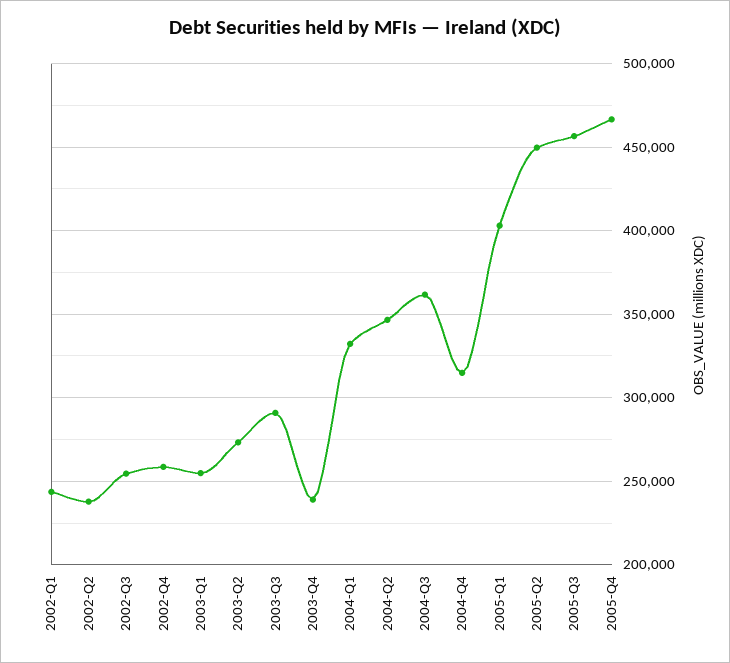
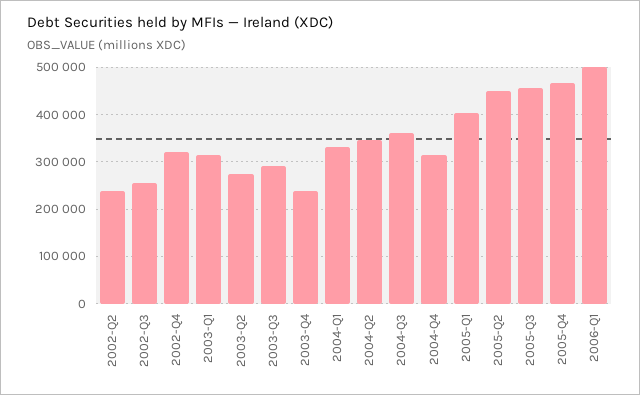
2002-Q1: 245000 -> none
2002-Q4: 260000 -> 320000
2003-Q1: 255000 -> 320000
2006-Q1: none -> 500000

